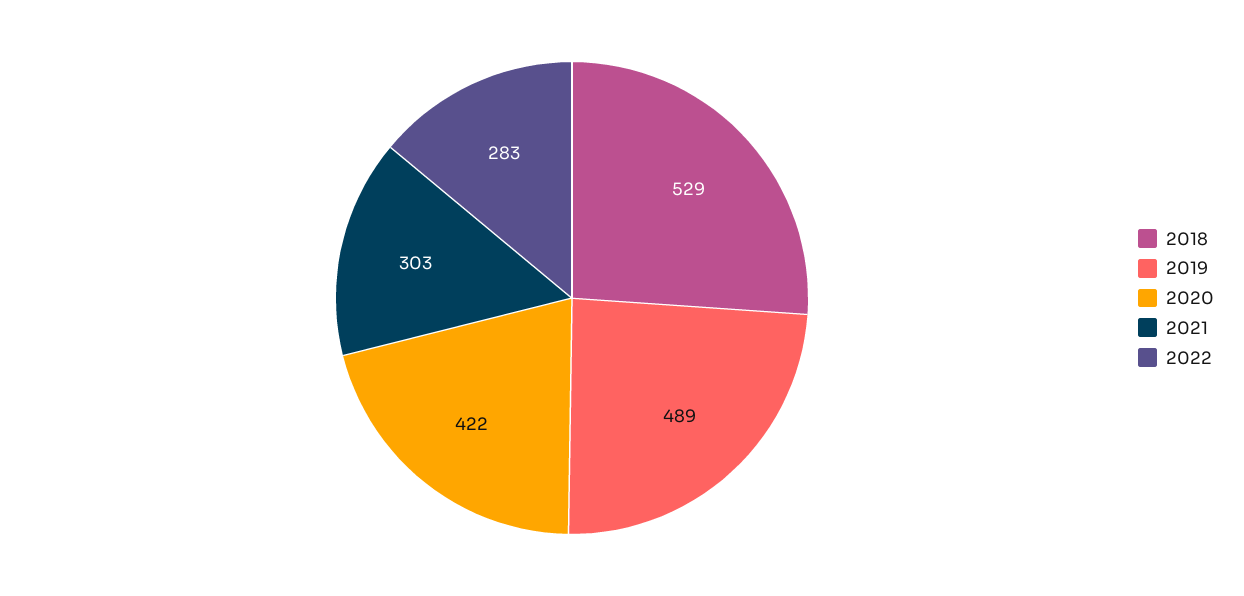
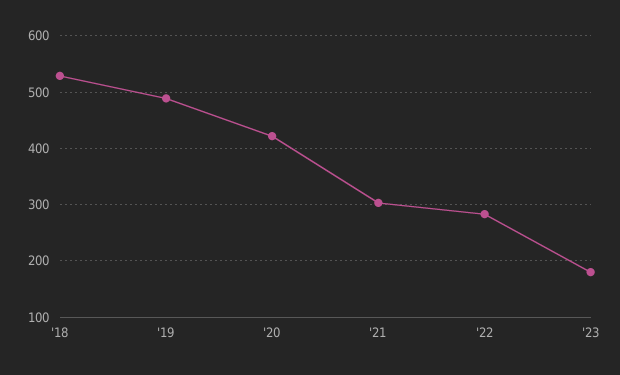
'23: none -> 180

